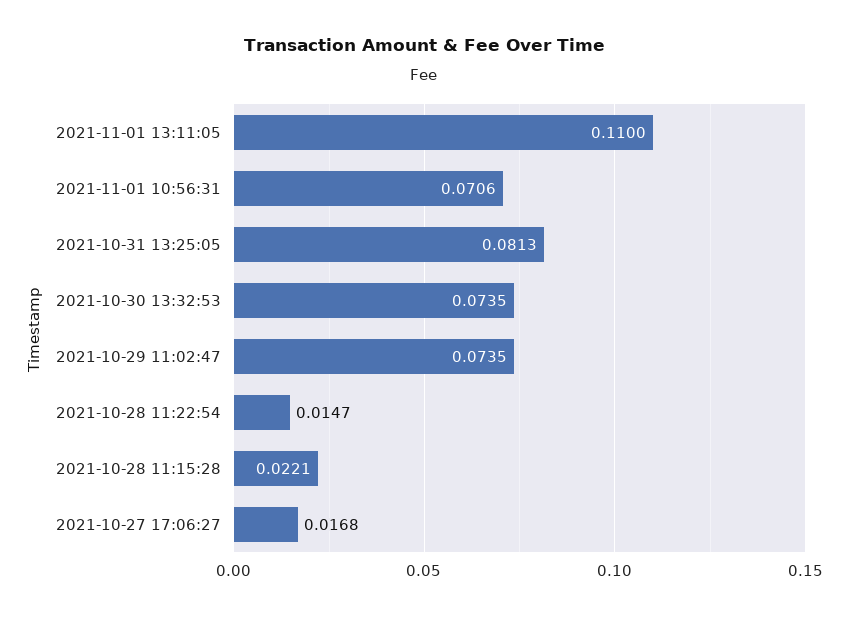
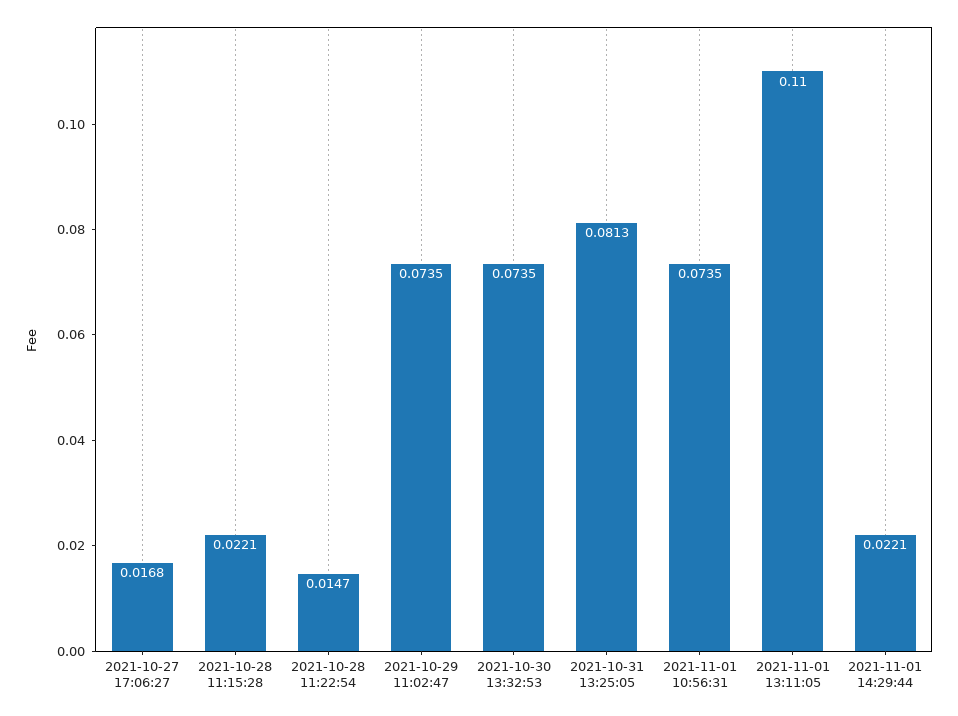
2021-11-01 10:56:31: 0.0706 -> 0.0735
2021-11-01 14:29:44: none -> 0.0221

